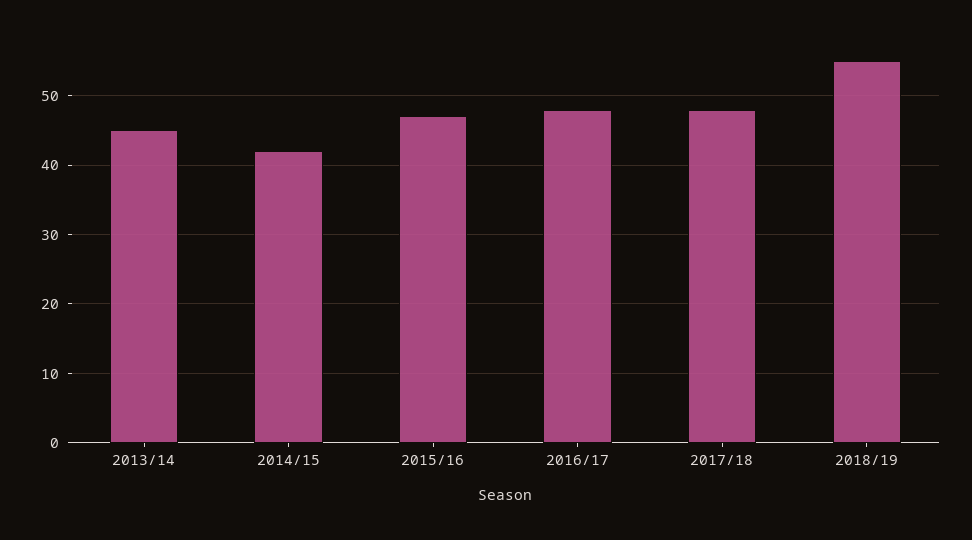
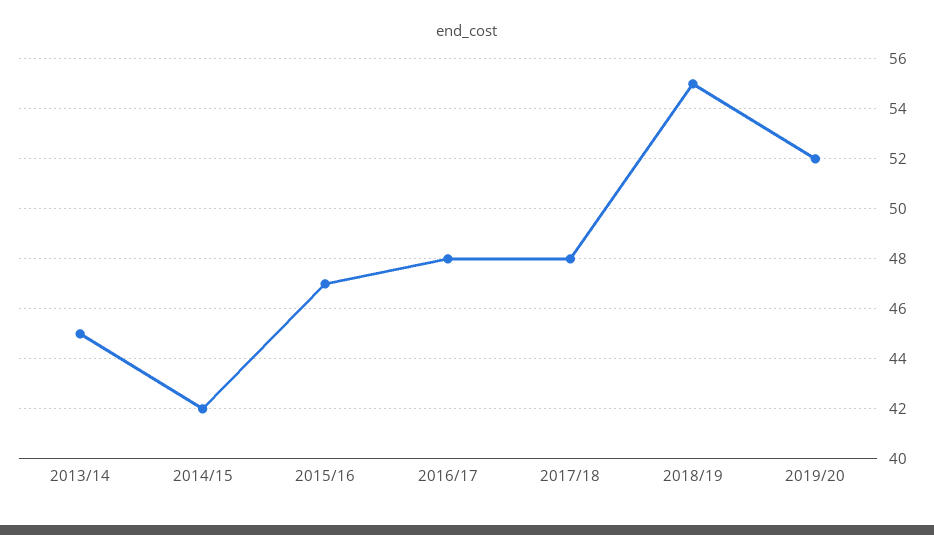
2019/20: none -> 52

